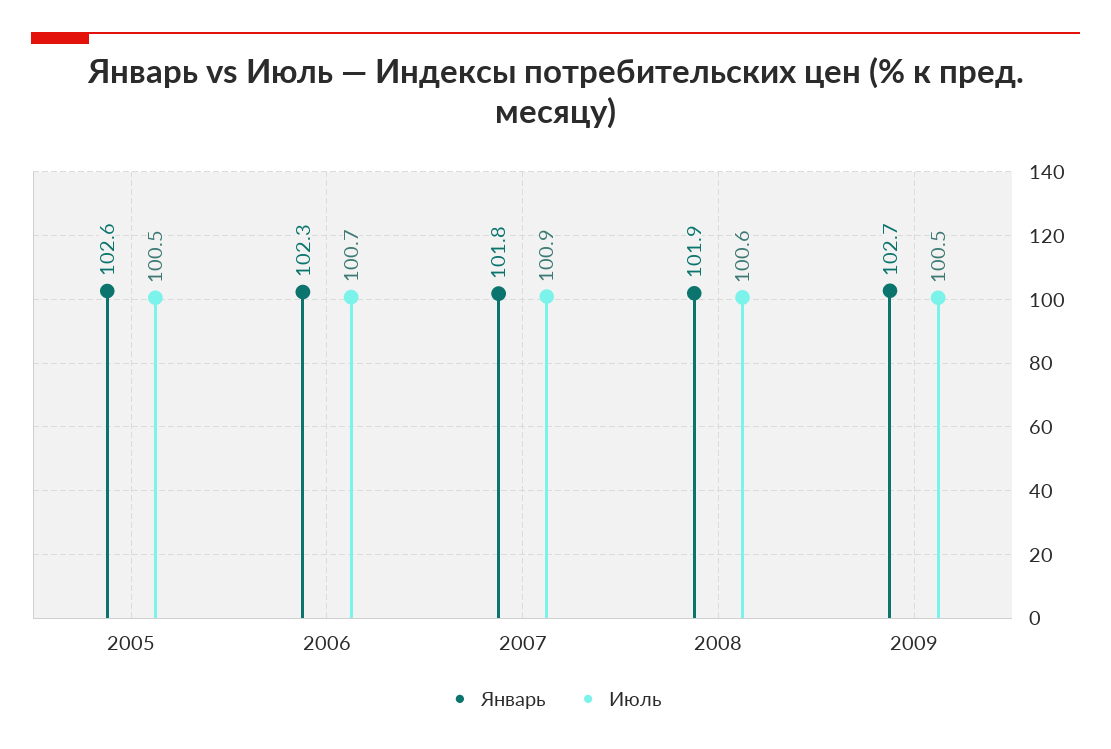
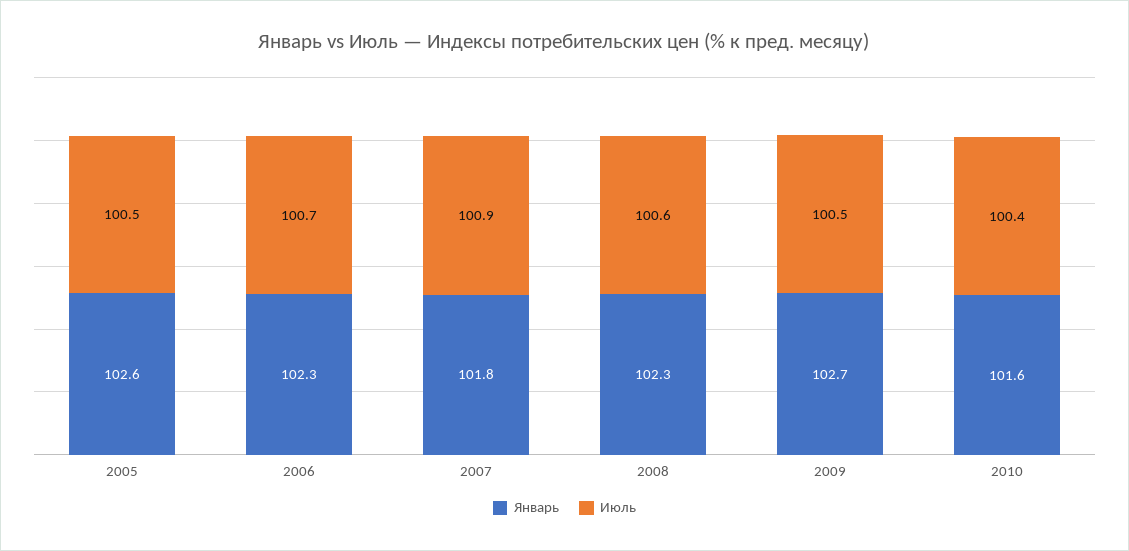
Январь, 2008: 101.9 -> 102.3
Январь, 2010: none -> 101.6
Июль, 2010: none -> 100.4

